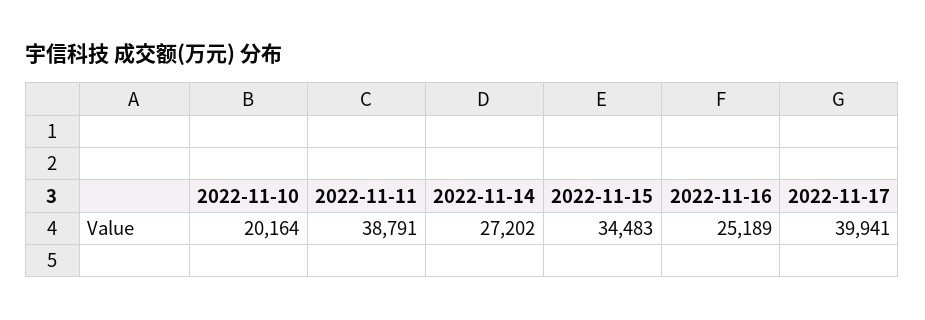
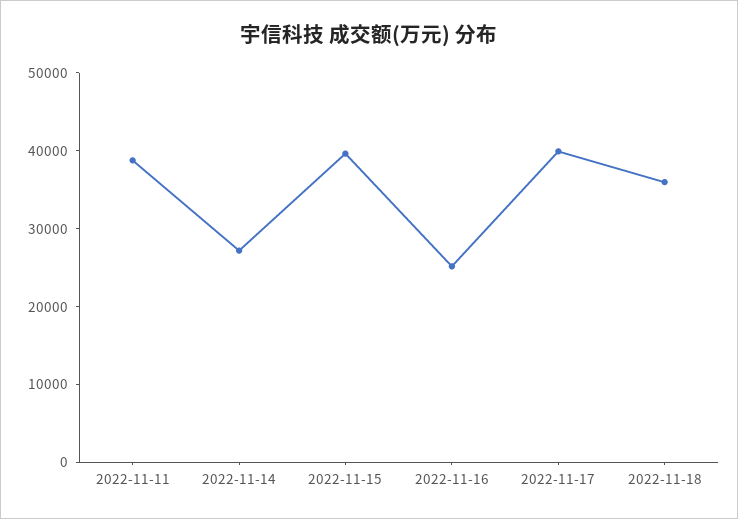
2022-11-10: 20164 -> none
2022-11-15: 34483 -> 40000
2022-11-18: none -> 36000

